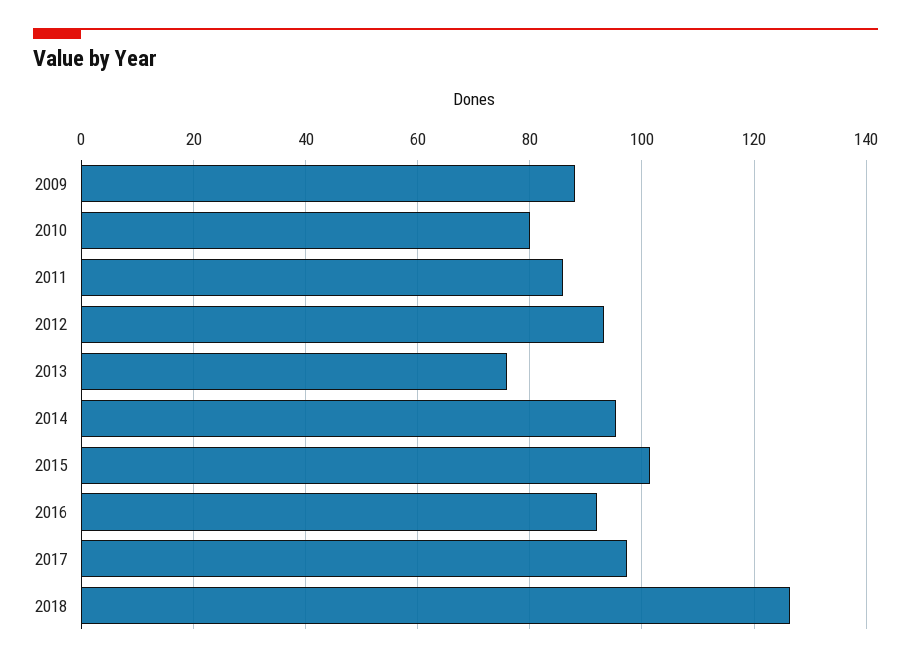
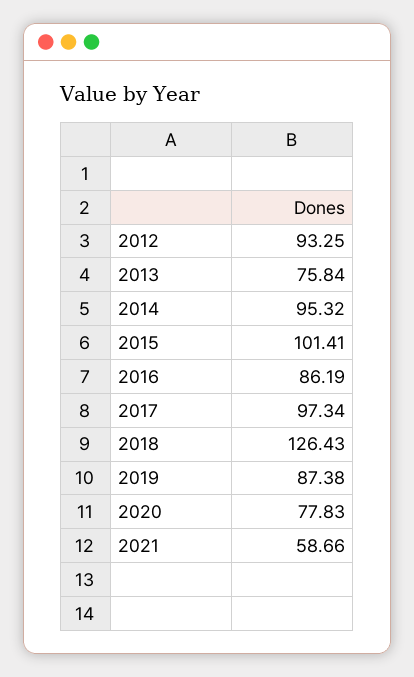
2009: 88 -> none
2010: 80 -> none
2011: 86 -> none
2016: 92 -> 86.19
2019: none -> 87.38
2020: none -> 77.83
2021: none -> 58.66

